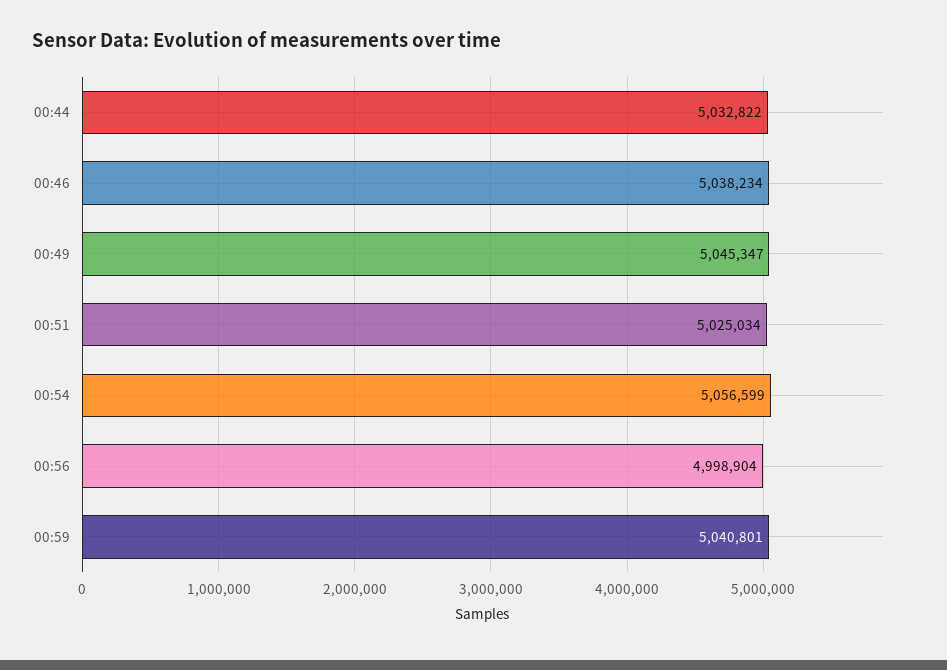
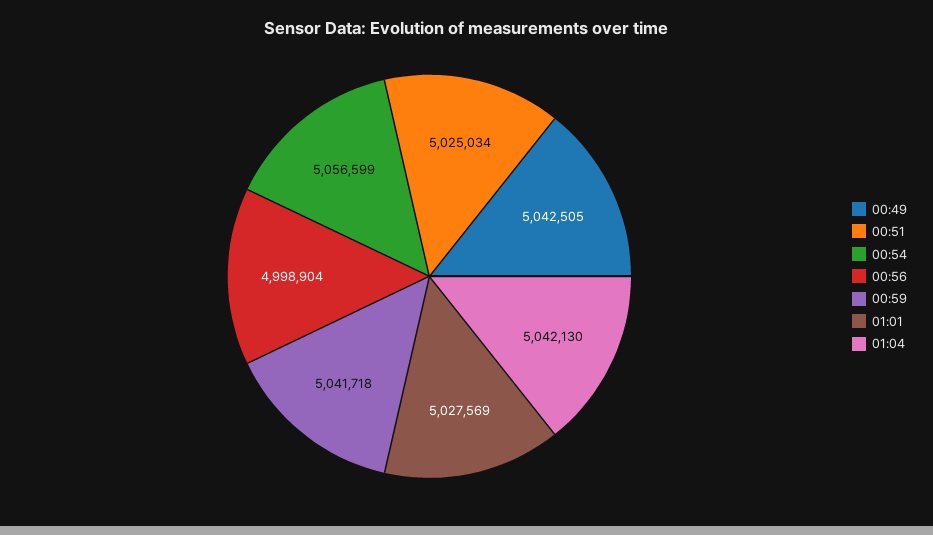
00:44: 5032822 -> none
00:46: 5038234 -> none
00:49: 5045347 -> 5042505
00:59: 5040801 -> 5041718
01:01: none -> 5027569
01:04: none -> 5042130

